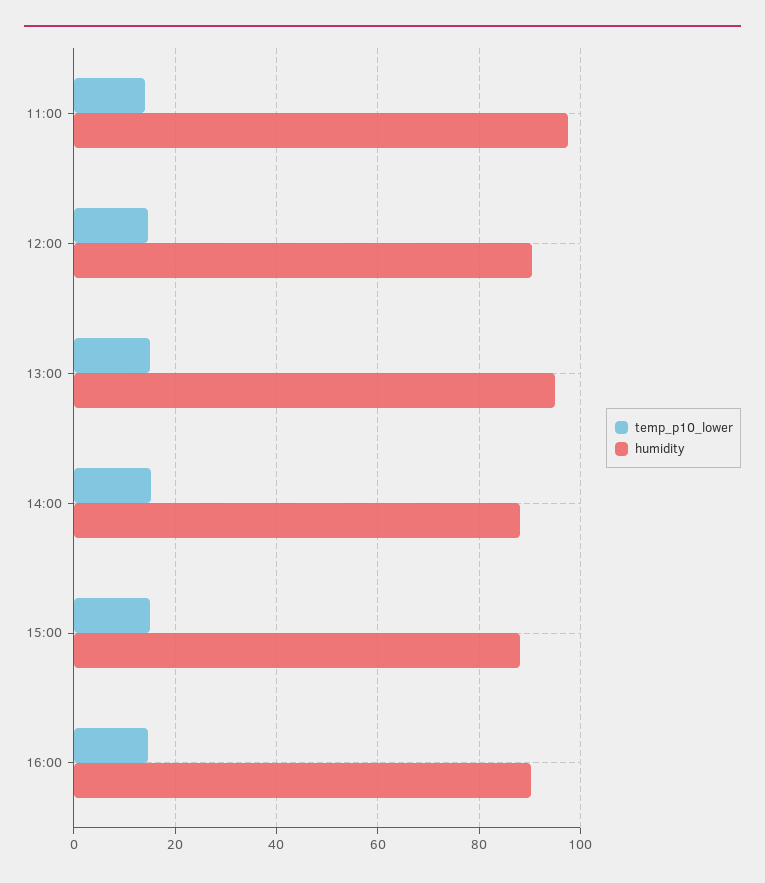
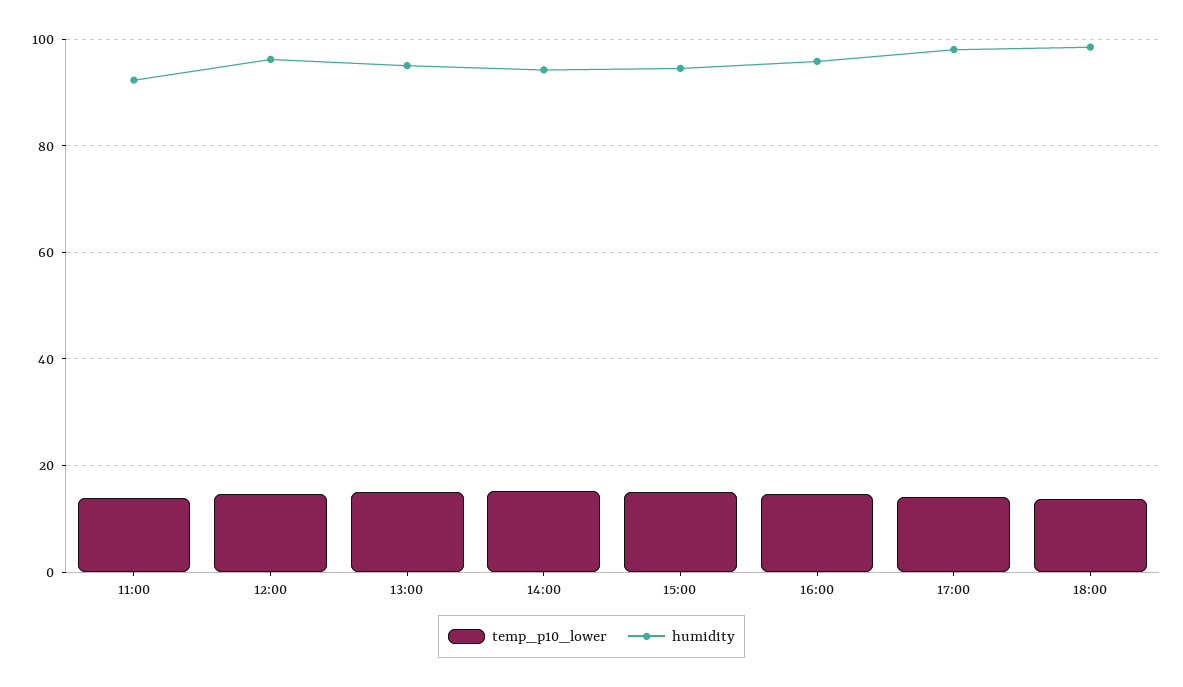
humidity, 11:00: 98 -> 92
humidity, 12:00: 90 -> 96
humidity, 14:00: 88 -> 94
humidity, 15:00: 88 -> 94
humidity, 16:00: 90 -> 96
temp_p10_lower, 17:00: none -> 14
humidity, 17:00: none -> 98
temp_p10_lower, 18:00: none -> 14
humidity, 18:00: none -> 98

